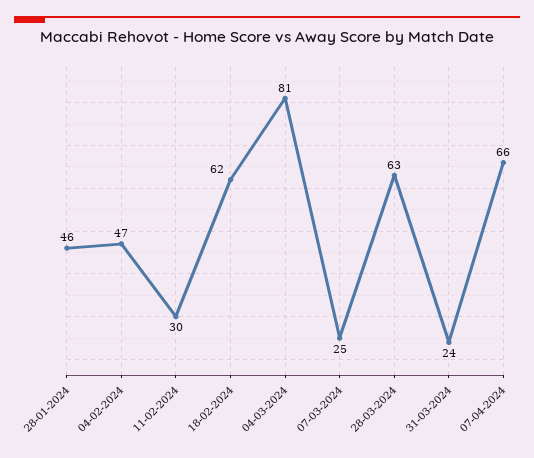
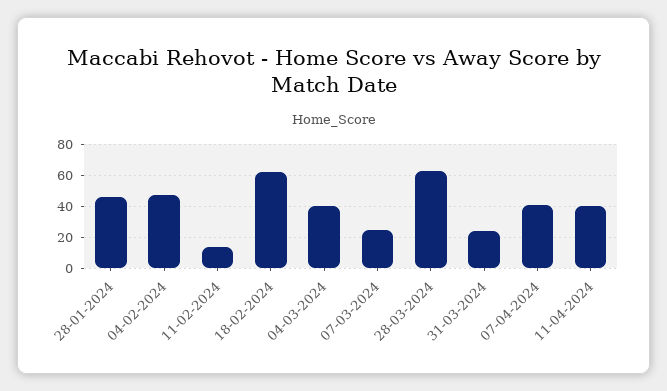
11-02-2024: 30 -> 15
04-03-2024: 81 -> 40
07-04-2024: 66 -> 40
11-04-2024: none -> 40

